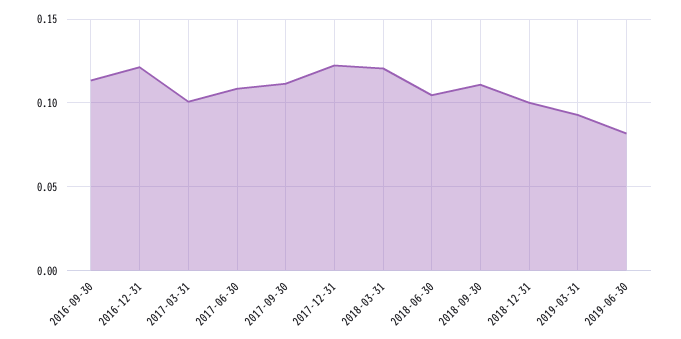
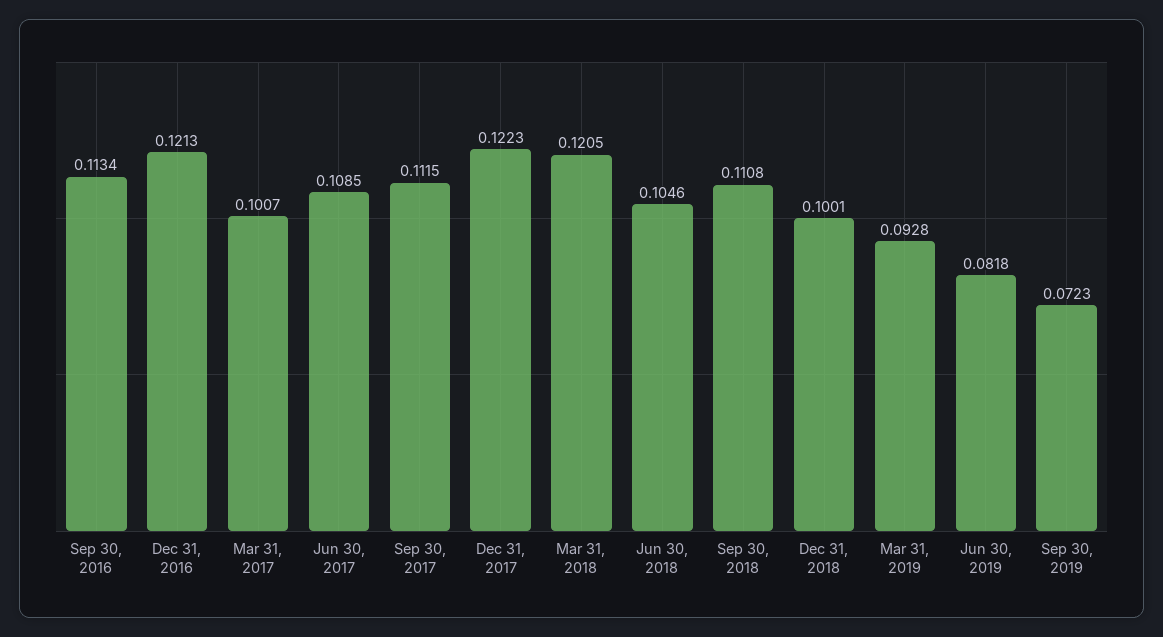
Sep 30, 2019: none -> 0.0723

